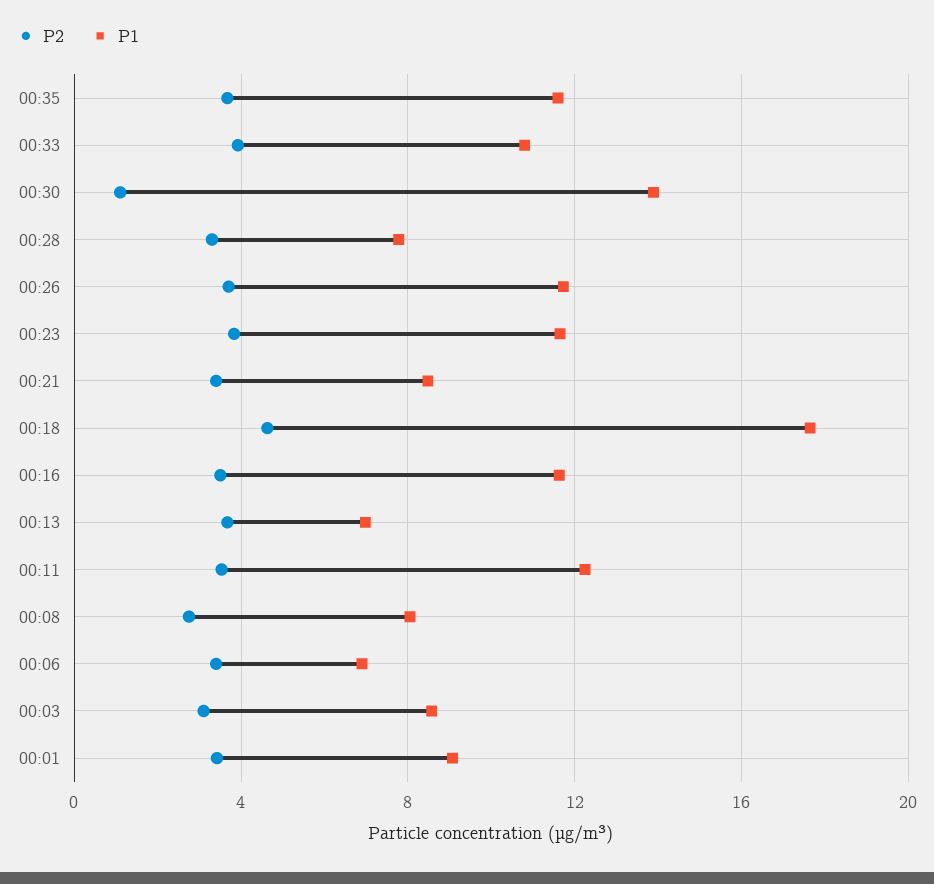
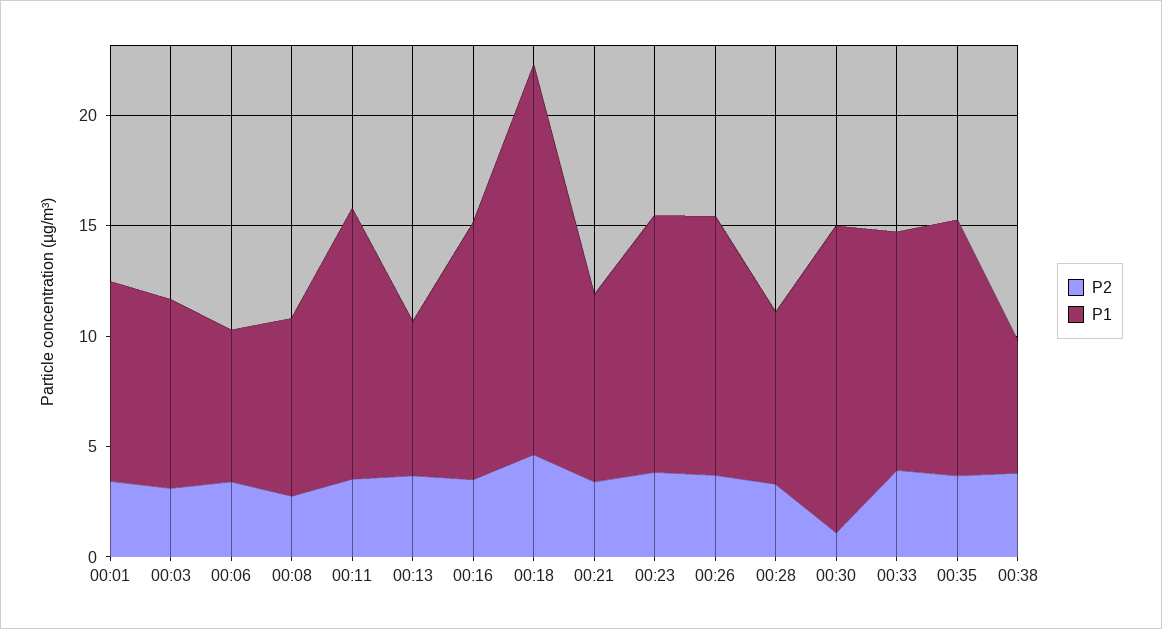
P2, 00:38: none -> 4
P1, 00:38: none -> 6

